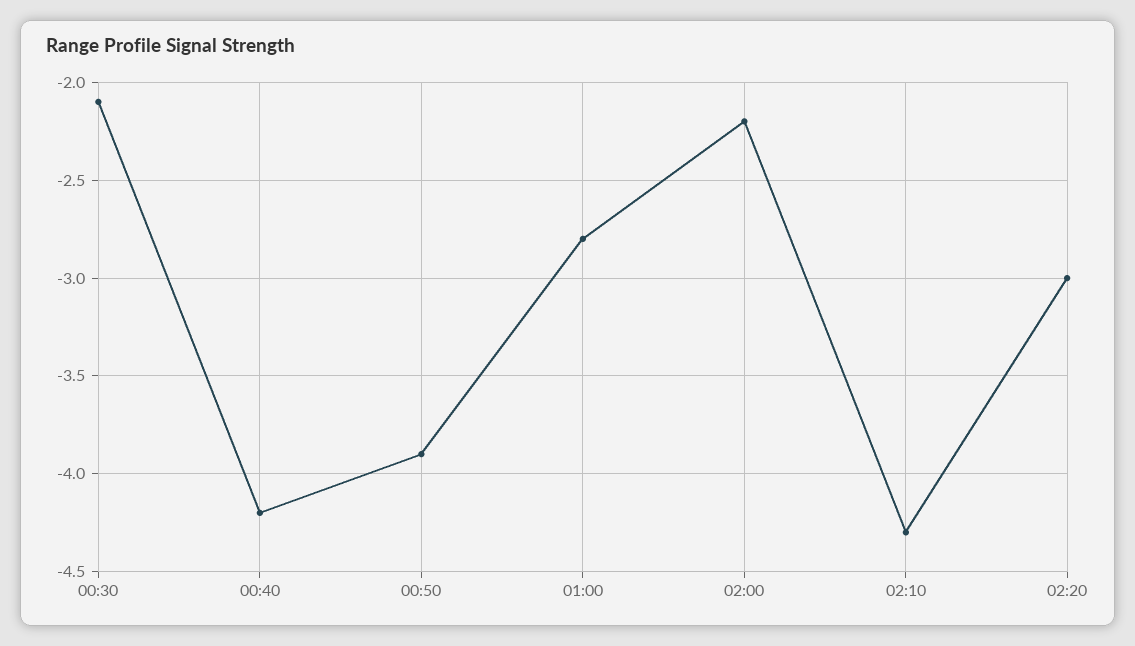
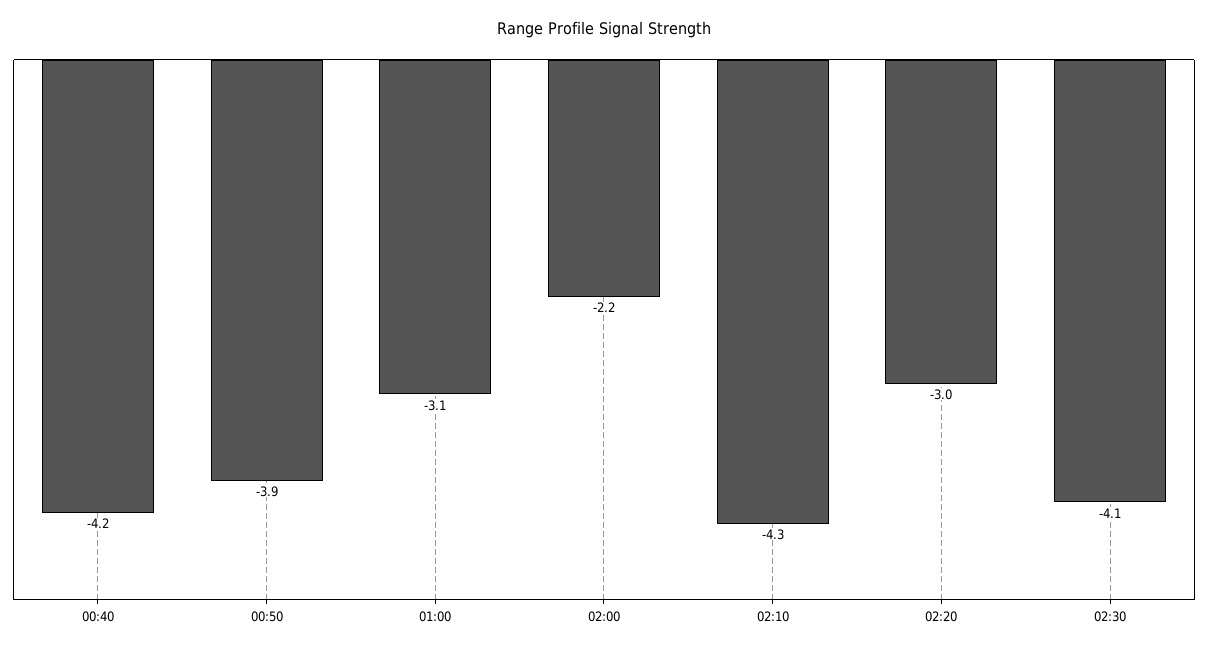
00:30: -2.1 -> none
01:00: -2.8 -> -3.1
02:30: none -> -4.1

